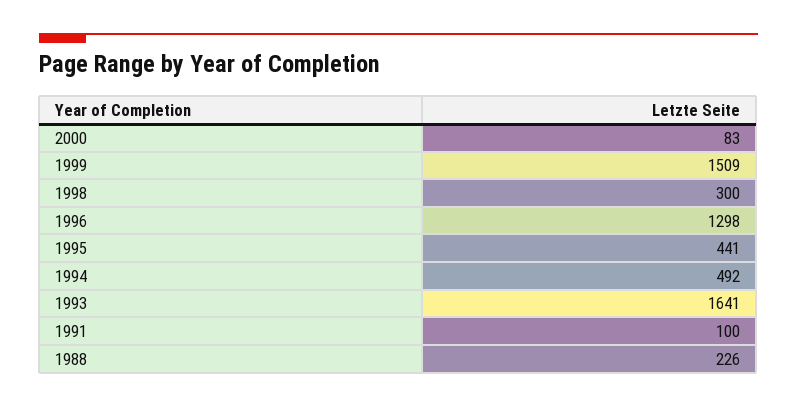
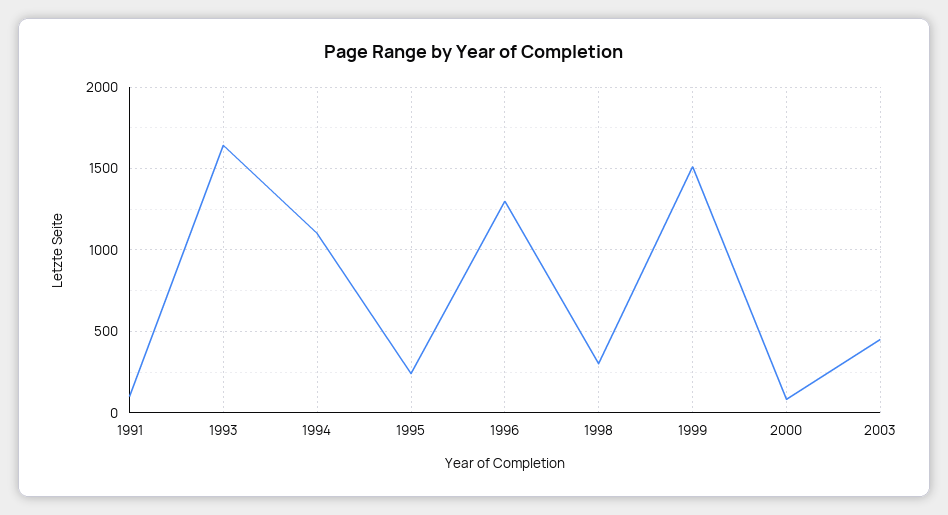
1995: 441 -> 250
1994: 492 -> 1100
1988: 226 -> none
2003: none -> 450

